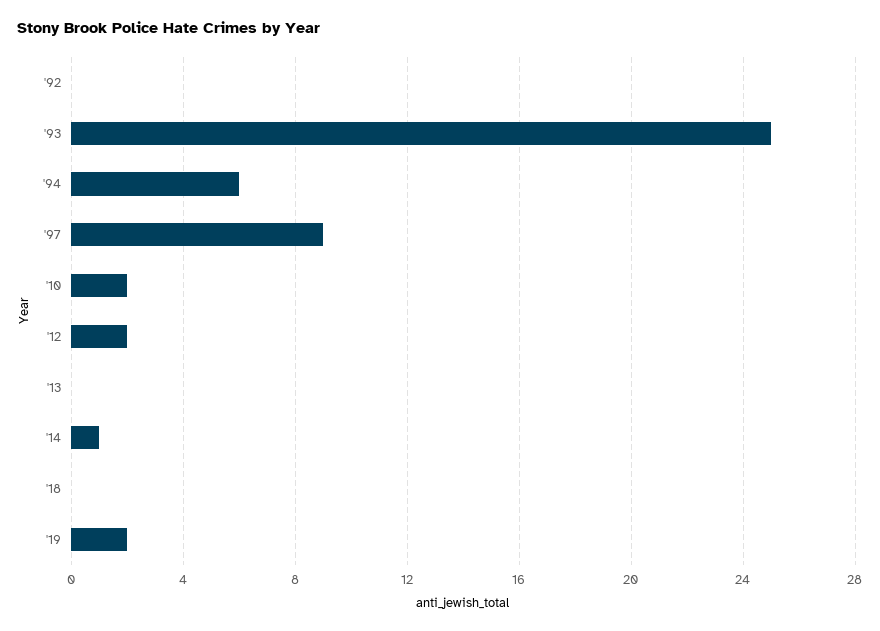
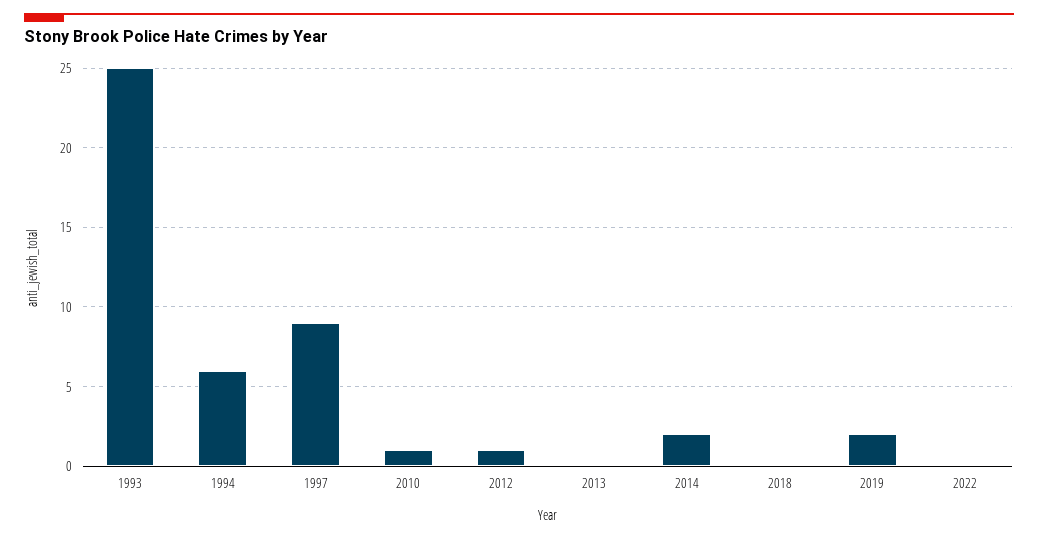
'92: 0 -> none
'10: 2 -> 1
'12: 2 -> 1
'14: 1 -> 2
2022: none -> 0

